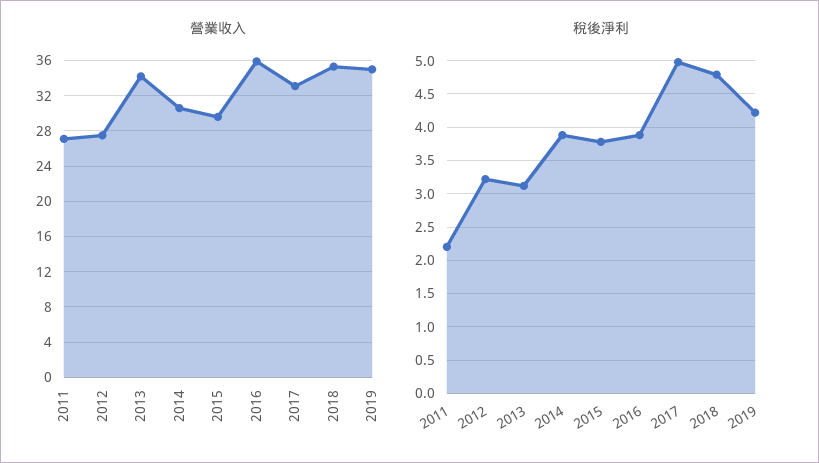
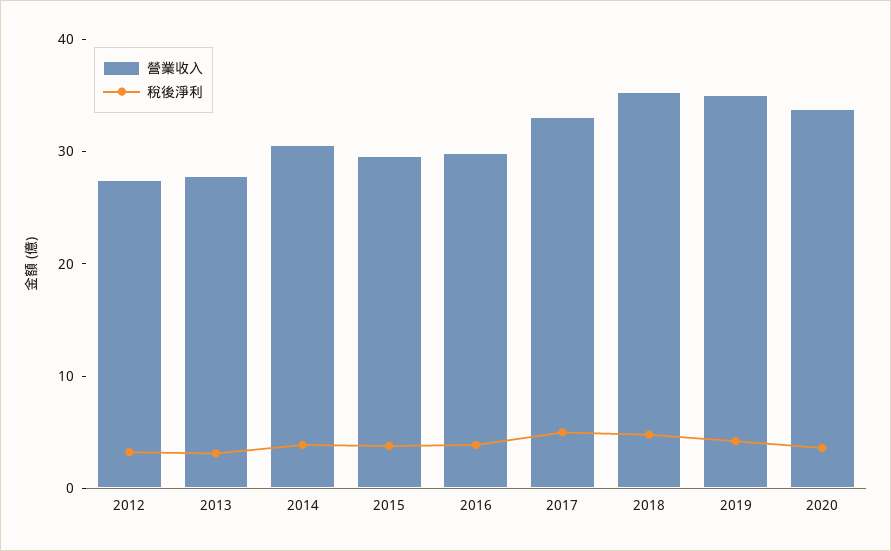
營業收入, 2011: 27 -> none
營業收入, 2013: 34 -> 28
營業收入, 2016: 36 -> 30
稅後淨利, 2011: 2.2 -> none
營業收入, 2020: none -> 34
稅後淨利, 2020: none -> 4

